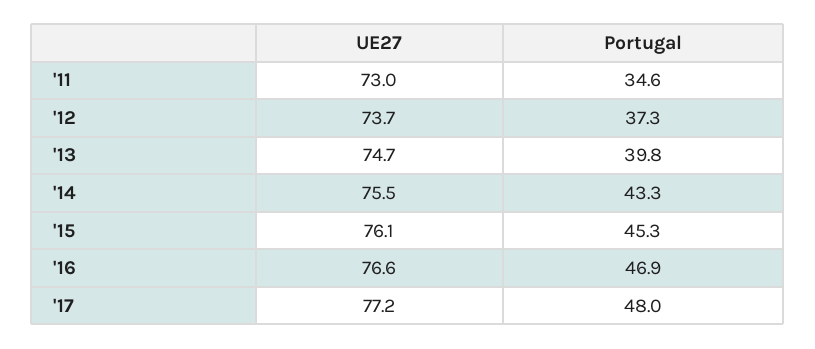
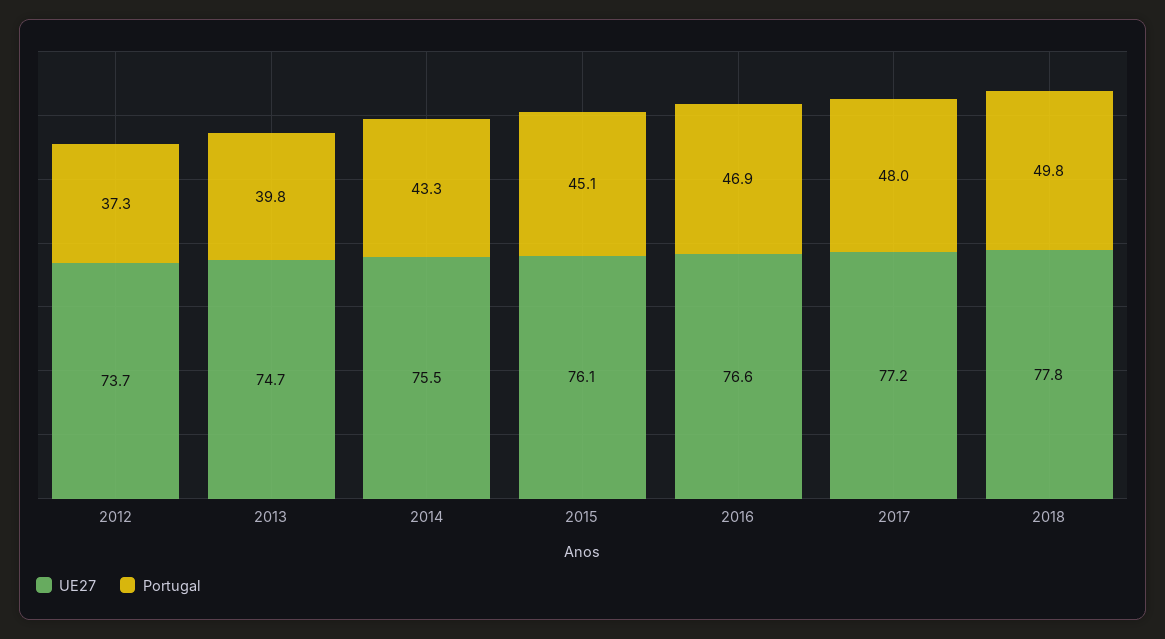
UE27, '11: 73 -> none
Portugal, '11: 34.6 -> none
Portugal, '15: 45.3 -> 45.1
UE27, 2018: none -> 77.8
Portugal, 2018: none -> 49.8

